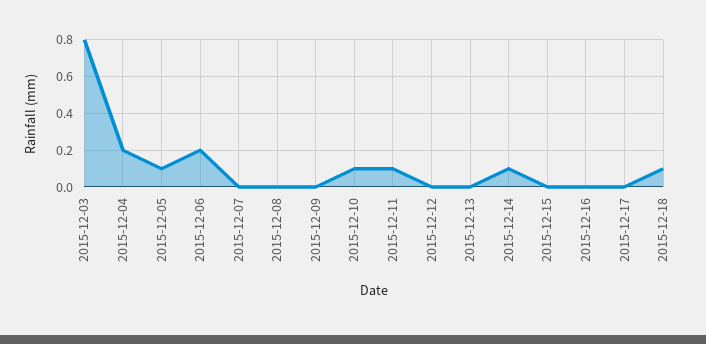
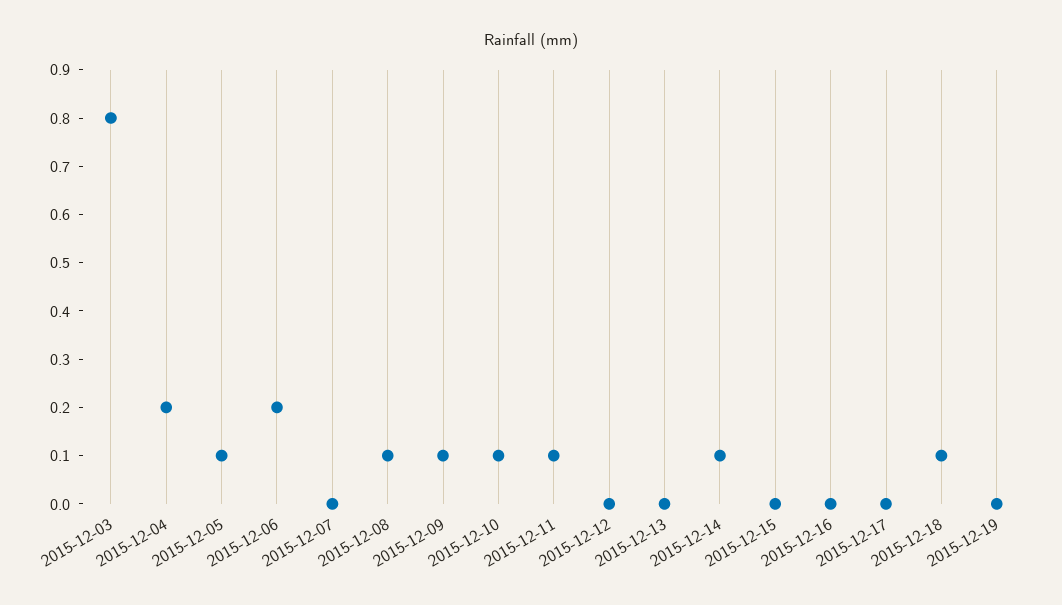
2015-12-08: 0 -> 0.1
2015-12-09: 0 -> 0.1
2015-12-19: none -> 0

